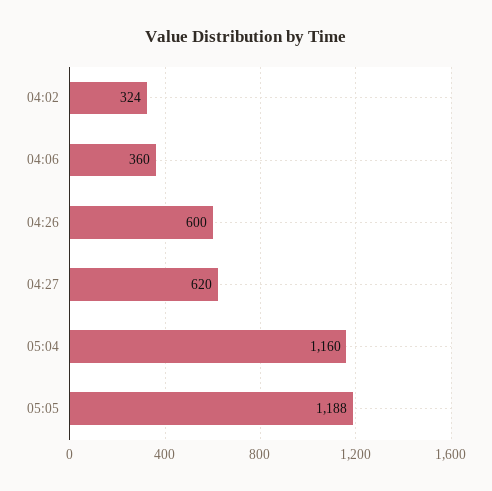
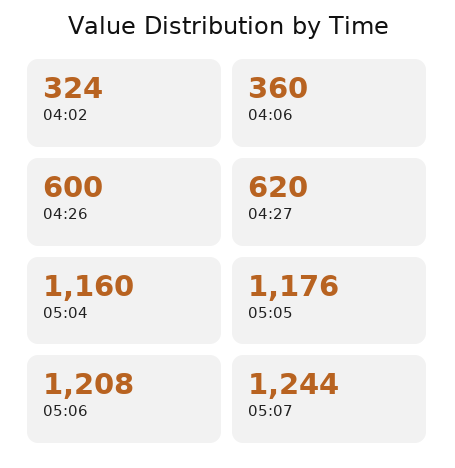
05:05: 1188 -> 1176
05:06: none -> 1208
05:07: none -> 1244

